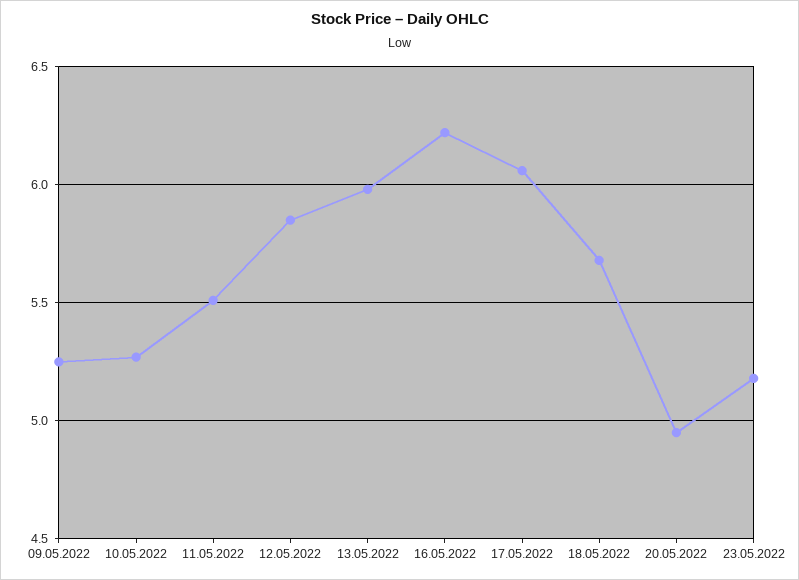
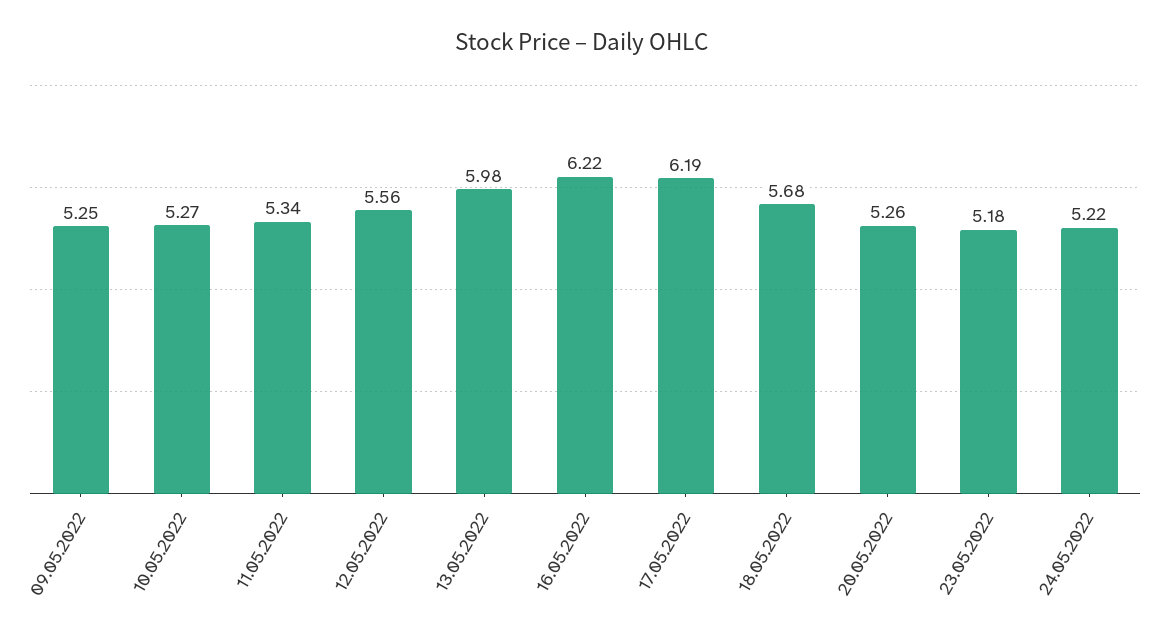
11.05.2022: 5.5 -> 5.34
12.05.2022: 5.85 -> 5.56
17.05.2022: 6.05 -> 6.19
20.05.2022: 4.95 -> 5.26
24.05.2022: none -> 5.22

